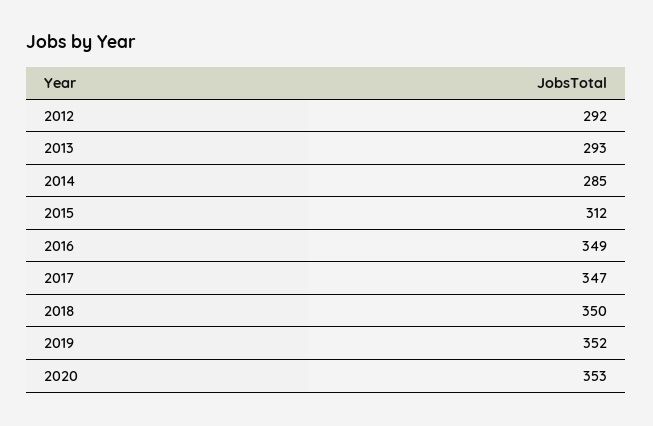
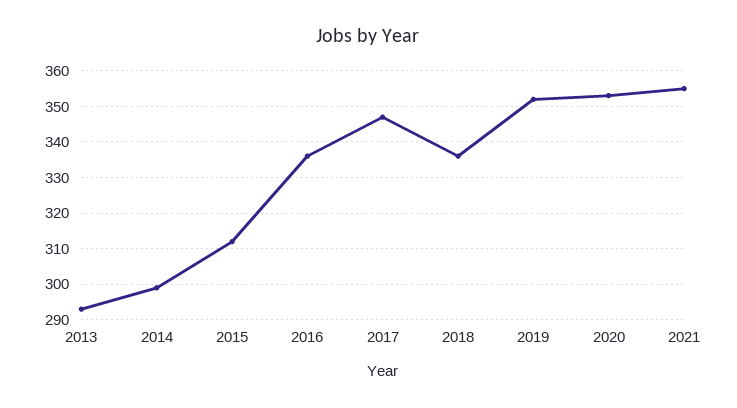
2012: 292 -> none
2014: 285 -> 300
2016: 349 -> 335
2018: 350 -> 335
2021: none -> 355

